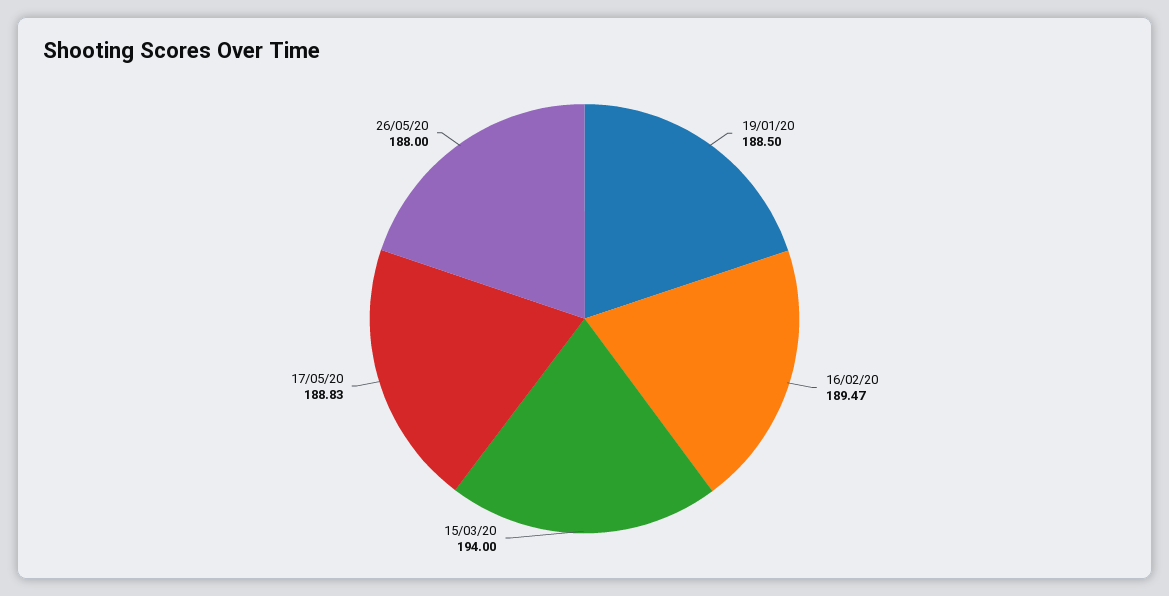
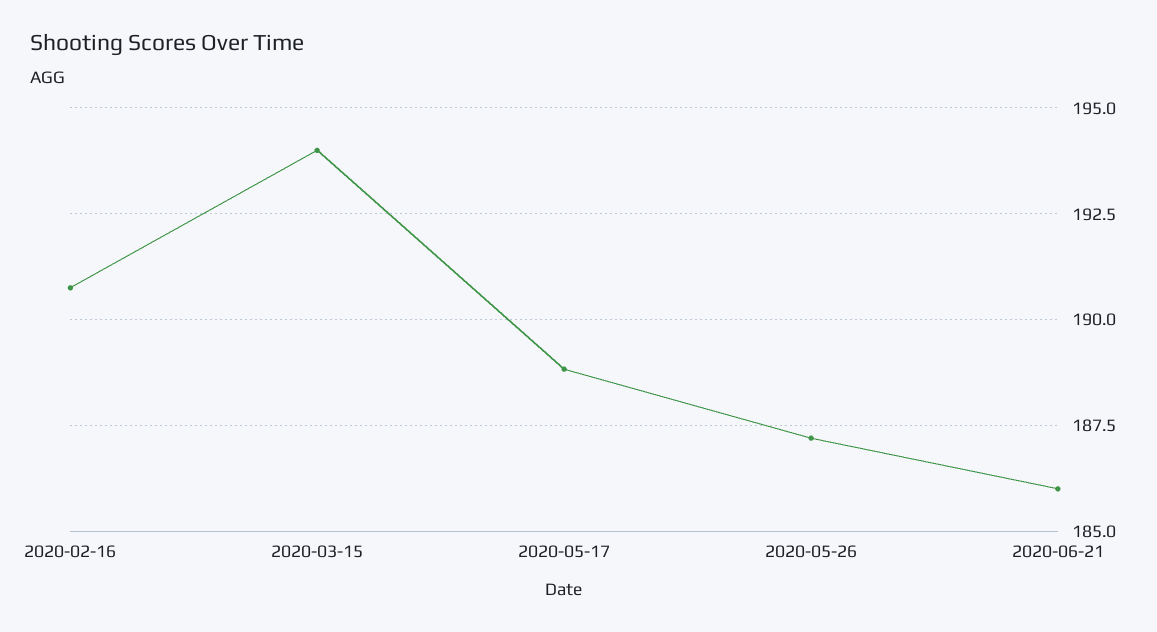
19/01/20: 188.5 -> none
16/02/20: 189.47 -> 190.75
26/05/20: 188 -> 187.25
2020-06-21: none -> 186

